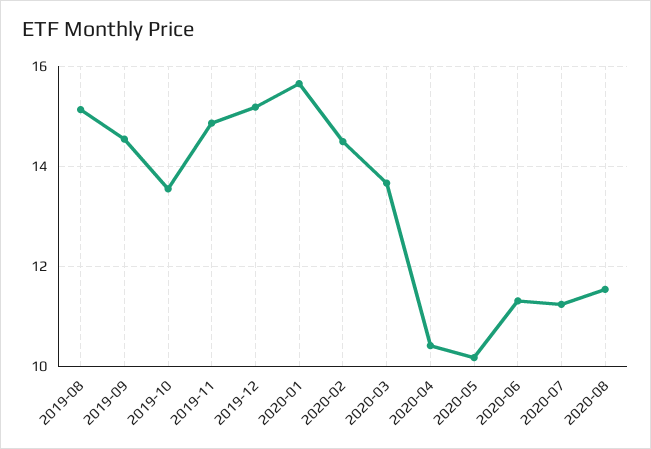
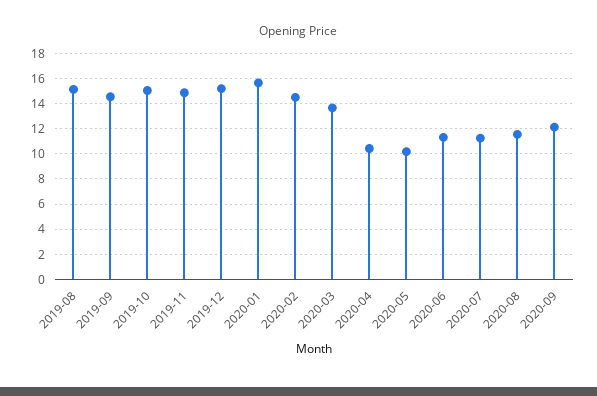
2019-10: 13.6 -> 15
2020-09: none -> 12

